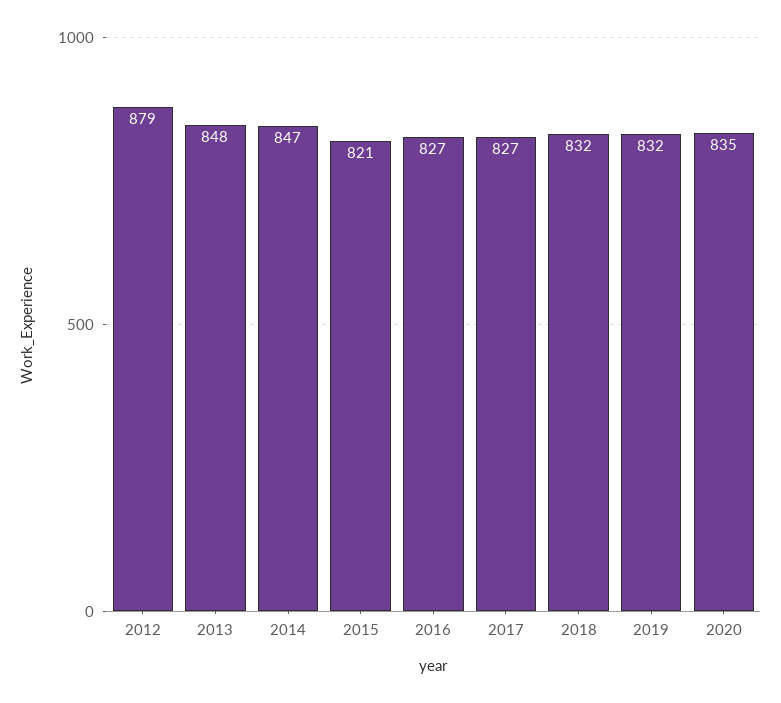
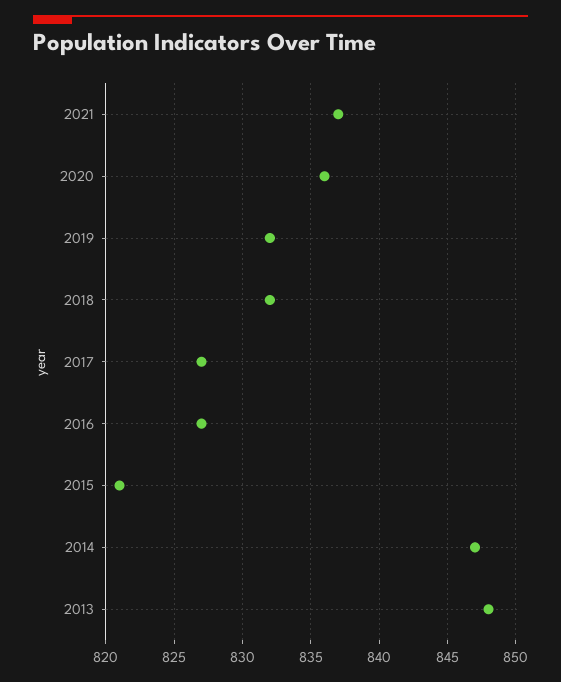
2012: 879 -> none
2020: 835 -> 836
2021: none -> 837

